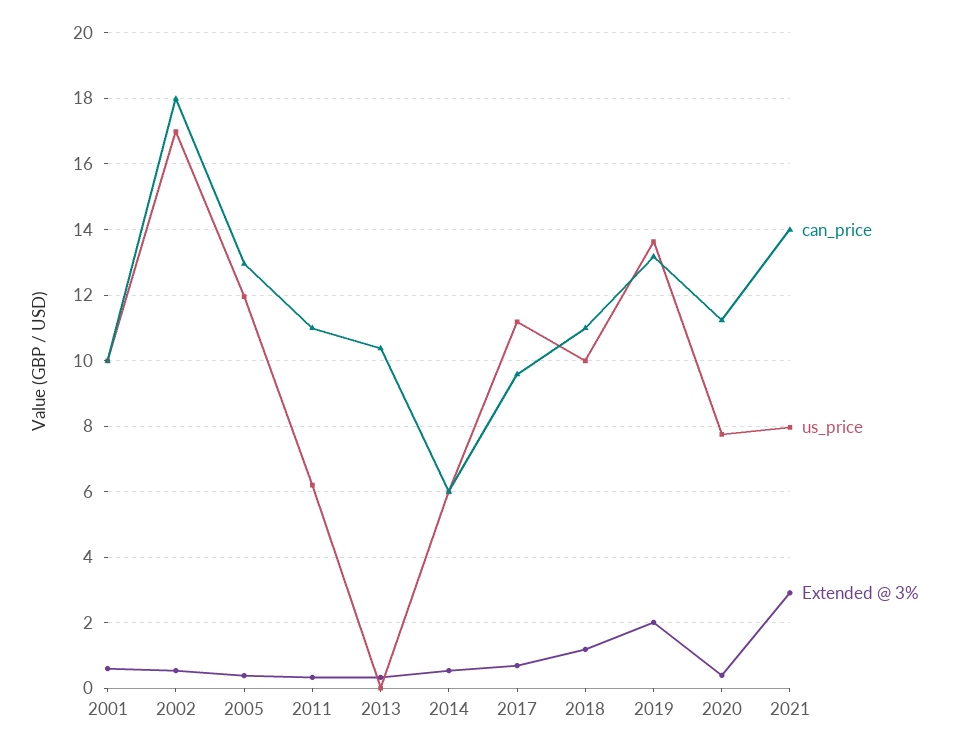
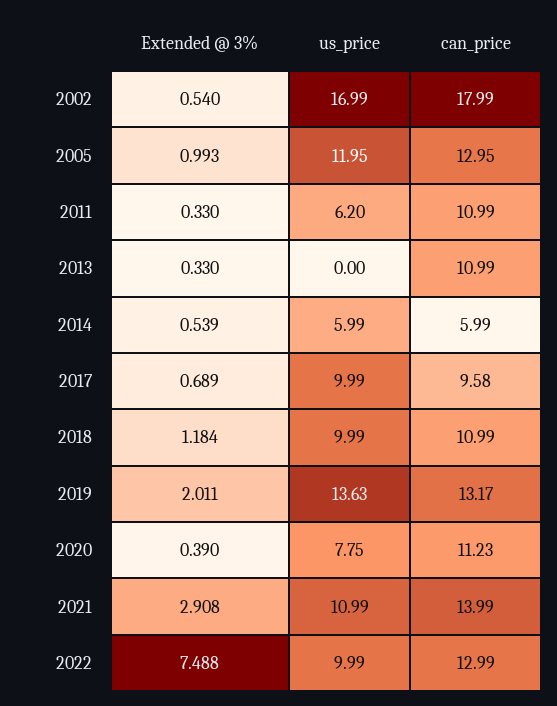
can_price, 2001: 10 -> none
us_price, 2001: 10 -> none
Extended @ 3%, 2001: 0.6 -> none
Extended @ 3%, 2005: 0.4 -> 0.993
can_price, 2013: 10.4 -> 10.99
us_price, 2017: 11.2 -> 9.99
us_price, 2021: 8 -> 10.99
Extended @ 3%, 2022: none -> 7.488
us_price, 2022: none -> 9.99
can_price, 2022: none -> 12.99

